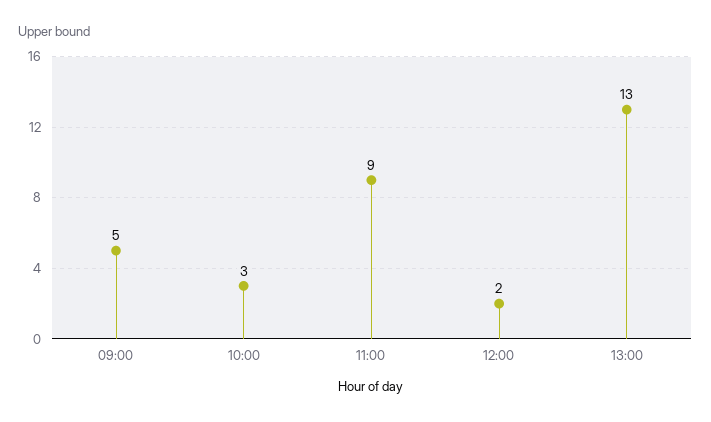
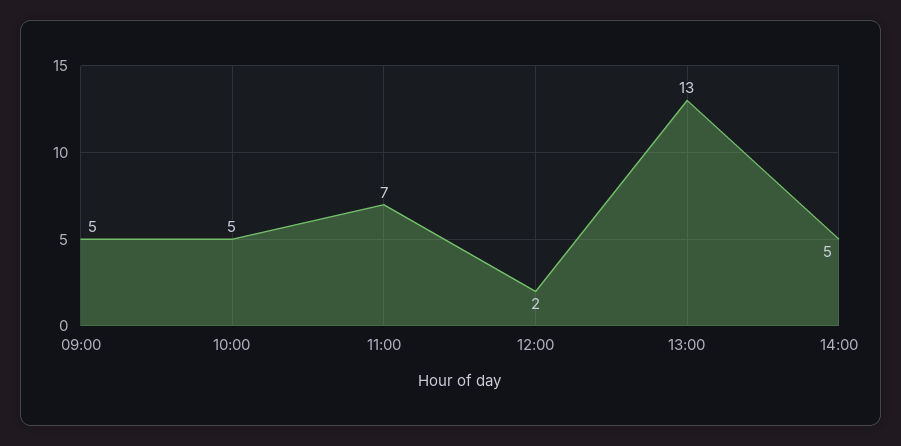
10:00: 3 -> 5
11:00: 9 -> 7
14:00: none -> 5

